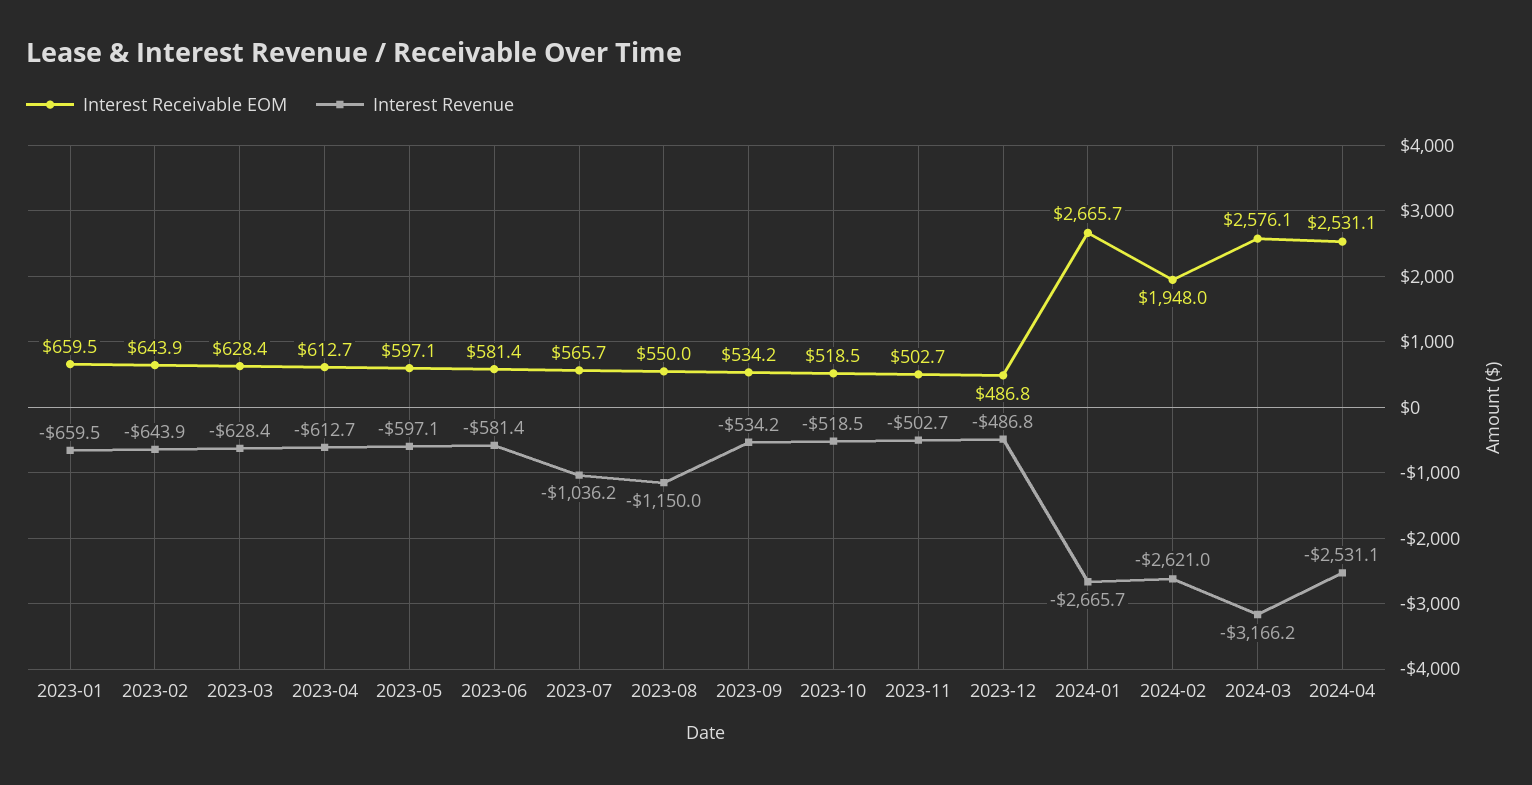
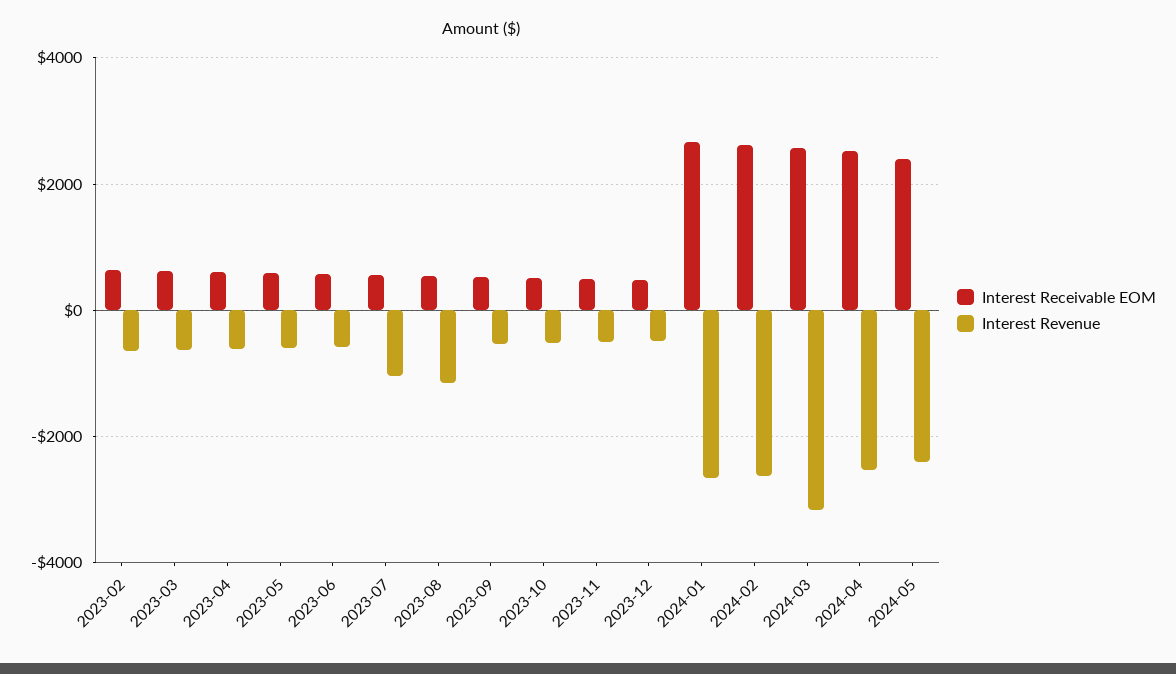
Interest Receivable EOM, 2023-01: 659.5 -> none
Interest Revenue, 2023-01: -659.5 -> none
Interest Receivable EOM, 2024-02: 1948 -> 2600
Interest Receivable EOM, 2024-05: none -> 2400
Interest Revenue, 2024-05: none -> -2400

